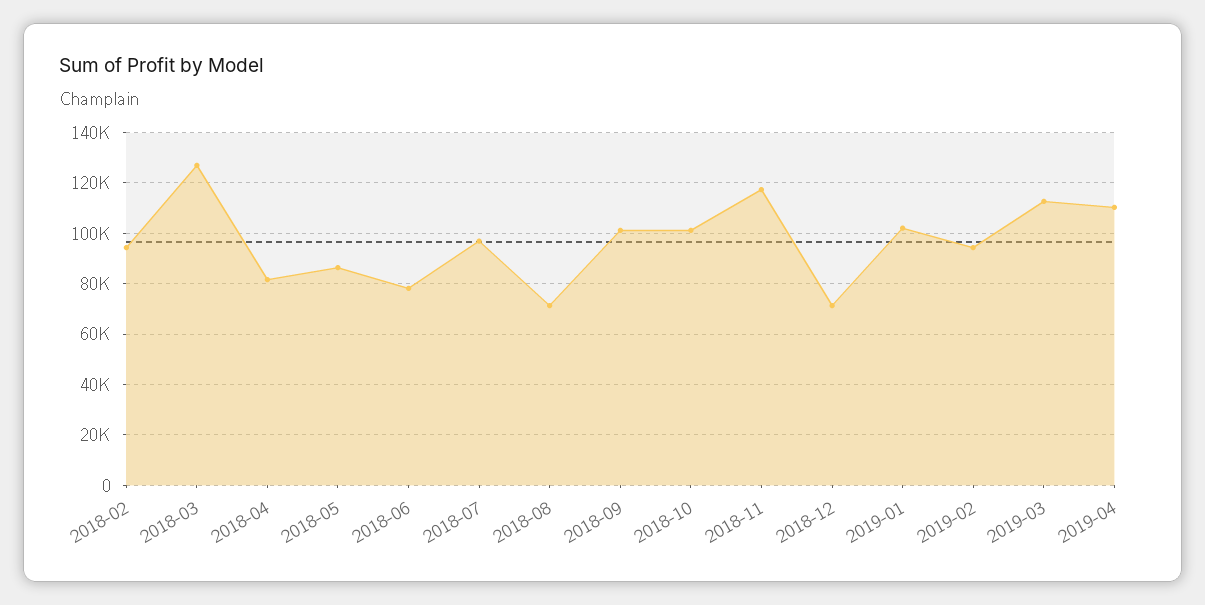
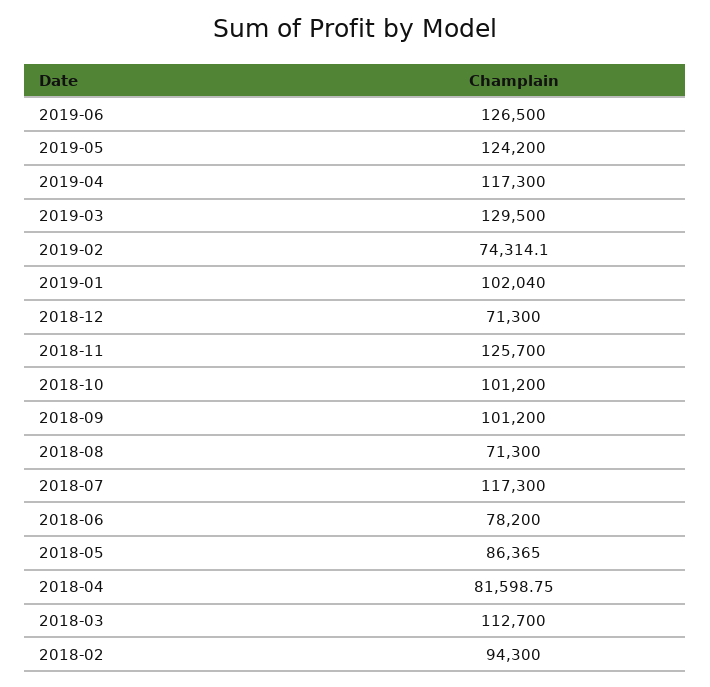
2018-03: 127500 -> 112700
2018-07: 97500 -> 117300
2018-11: 117500 -> 125700
2019-02: 95000 -> 74314.1
2019-03: 112500 -> 129500
2019-04: 110000 -> 117300
2019-06: none -> 126500
2019-05: none -> 124200

